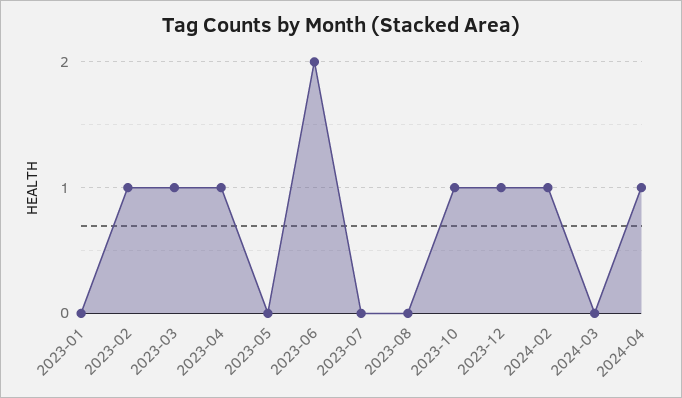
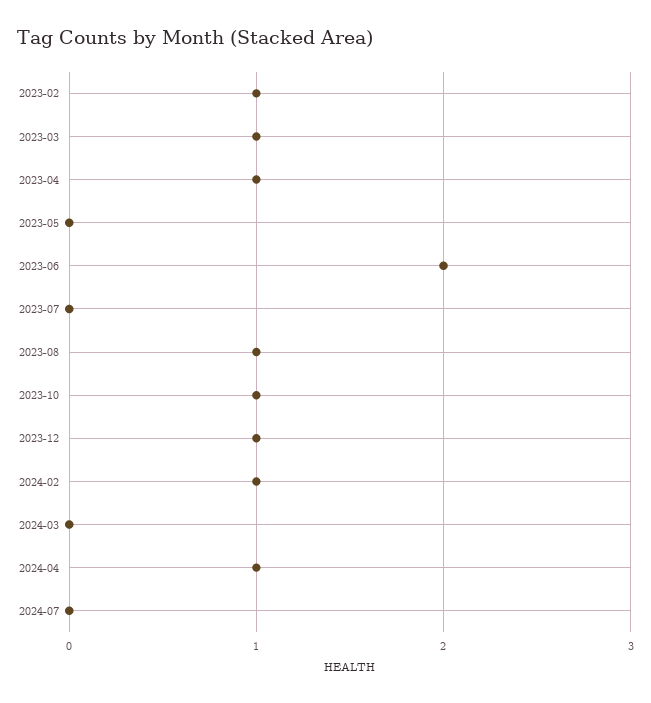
2023-01: 0 -> none
2023-08: 0 -> 1
2024-07: none -> 0

